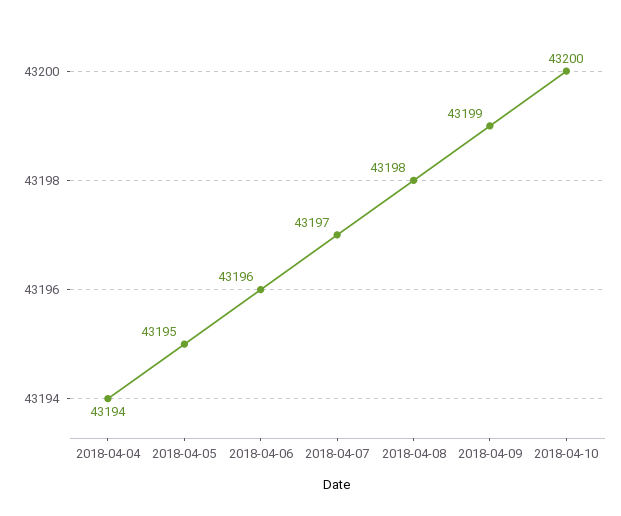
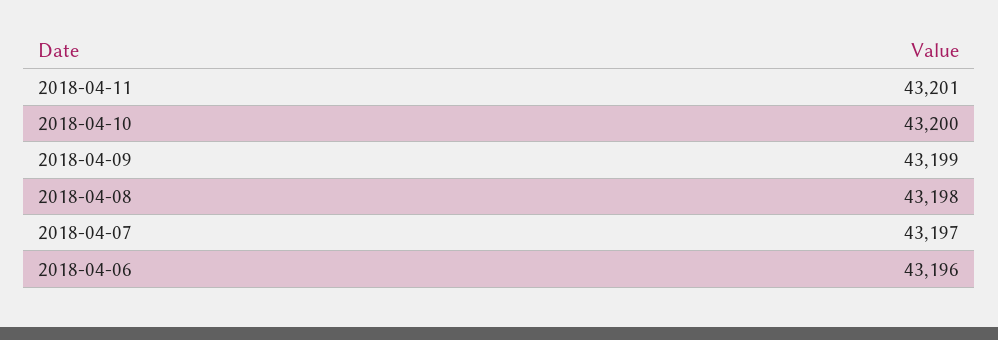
2018-04-04: 43194 -> none
2018-04-05: 43195 -> none
2018-04-11: none -> 43201

